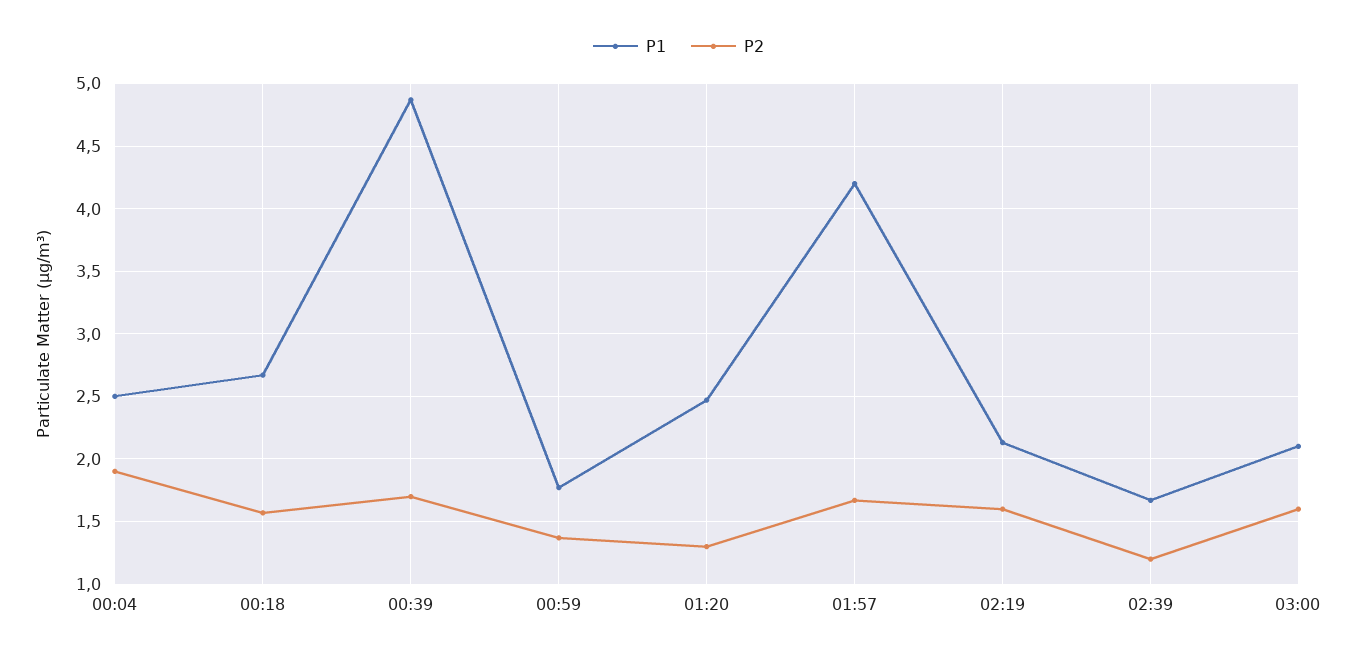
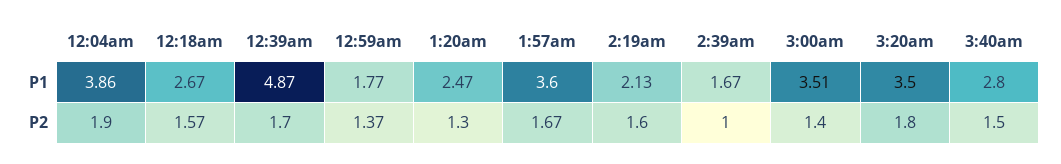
P1, 00:04: 2.5 -> 3.86
P1, 01:57: 4.2 -> 3.6
P2, 02:39: 1.2 -> 1
P1, 03:00: 2.1 -> 3.51
P2, 03:00: 1.6 -> 1.4
P1, 3:20am: none -> 3.5
P1, 3:40am: none -> 2.8
P2, 3:20am: none -> 1.8
P2, 3:40am: none -> 1.5

